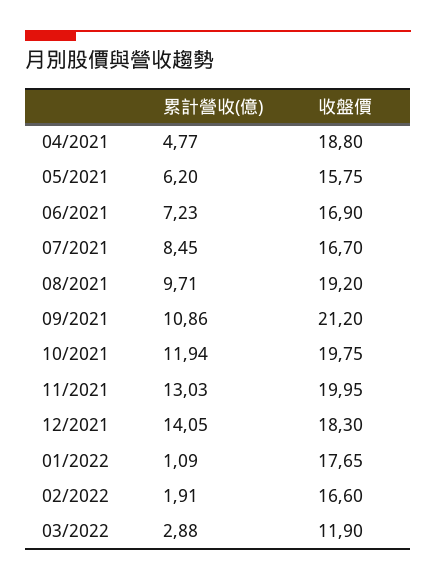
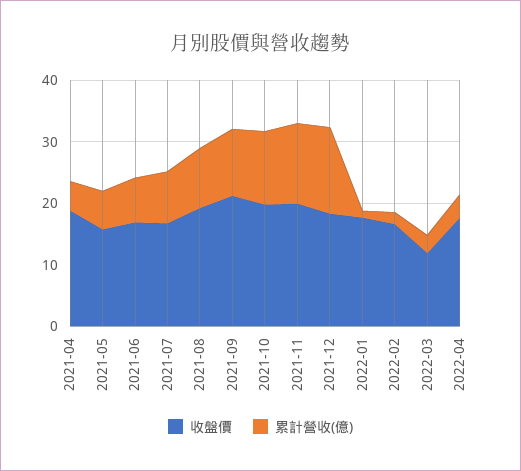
收盤價, 2022-04: none -> 18
累計營收(億), 2022-04: none -> 4

